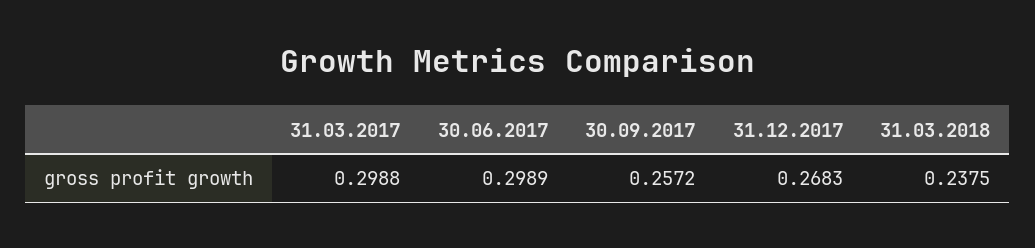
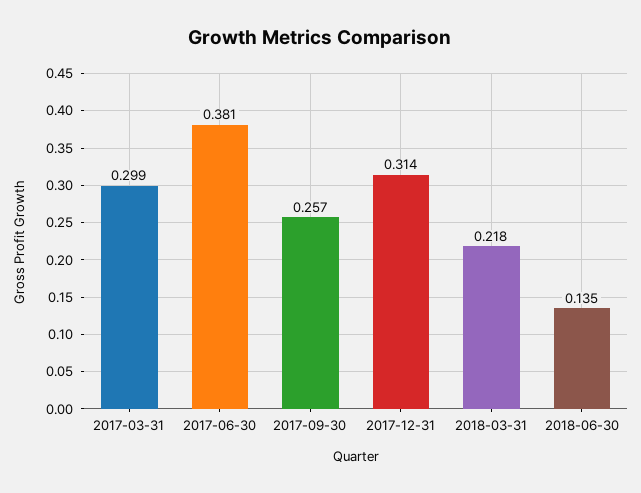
30.06.2017: 0.2989 -> 0.381
31.12.2017: 0.2683 -> 0.314
31.03.2018: 0.2375 -> 0.218
2018-06-30: none -> 0.135

